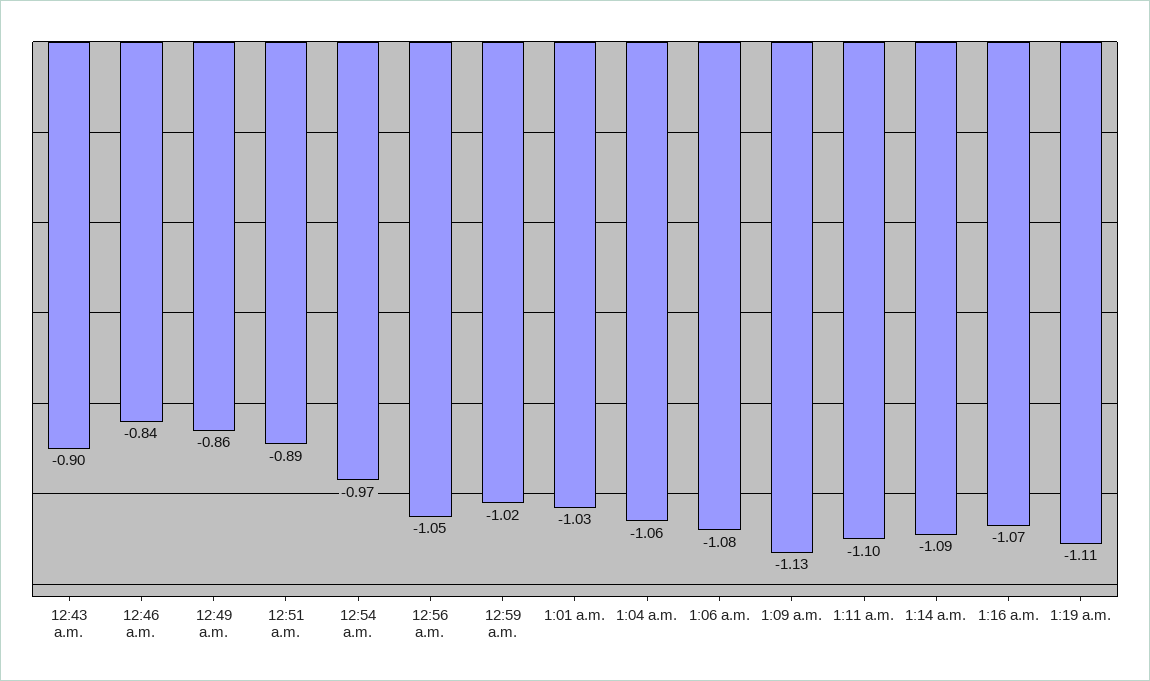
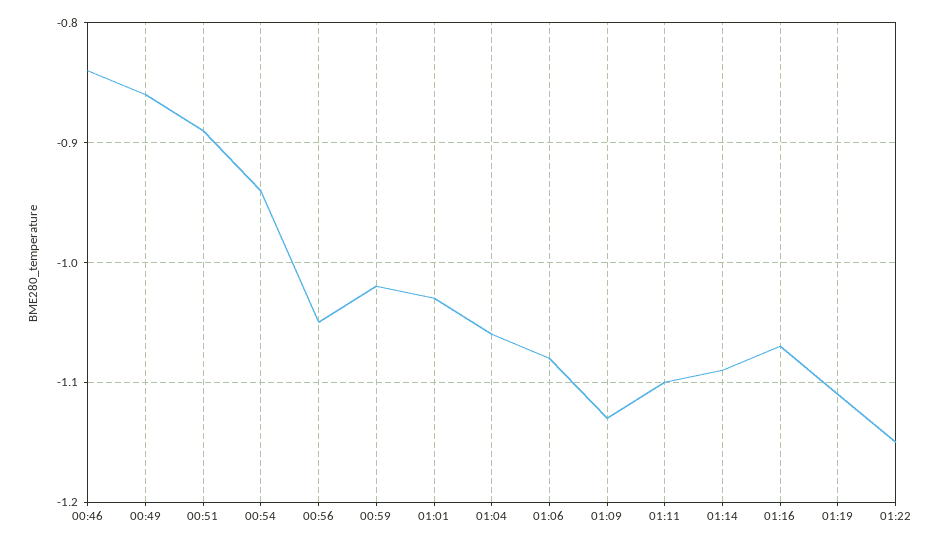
12:43 a.m.: -0.9 -> none
12:54 a.m.: -0.97 -> -0.94
01:22: none -> -1.15

